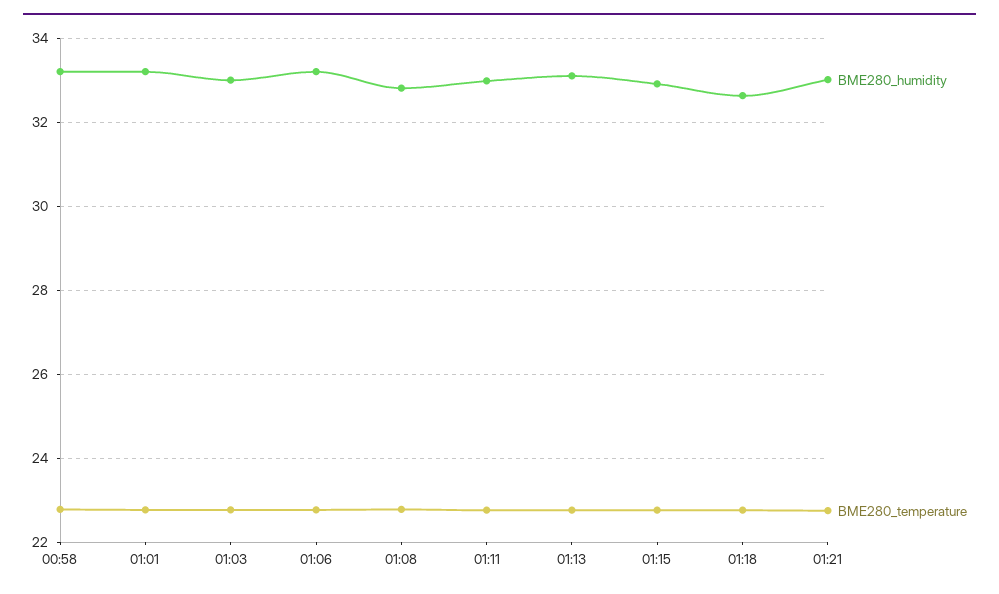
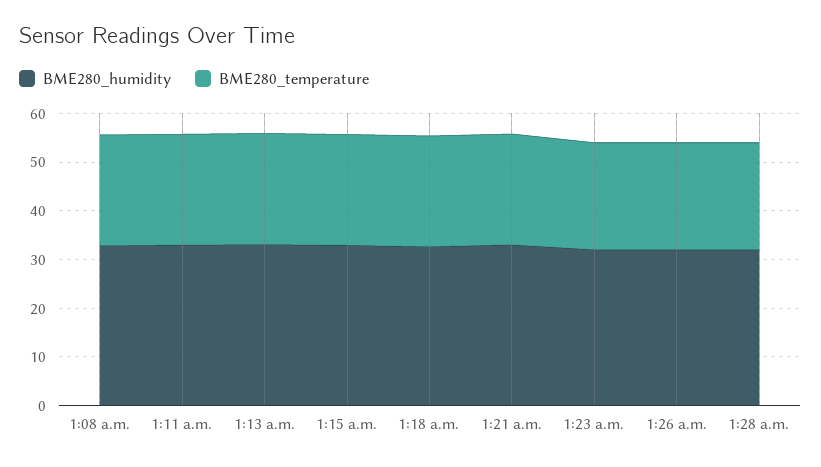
BME280_humidity, 00:58: 33.2 -> none
BME280_temperature, 00:58: 22.8 -> none
BME280_humidity, 01:01: 33.2 -> none
BME280_temperature, 01:01: 22.8 -> none
BME280_humidity, 01:03: 33 -> none
BME280_temperature, 01:03: 22.8 -> none
BME280_humidity, 01:06: 33.2 -> none
BME280_temperature, 01:06: 22.8 -> none
BME280_humidity, 1:23 a.m.: none -> 32
BME280_temperature, 1:23 a.m.: none -> 22
BME280_humidity, 1:26 a.m.: none -> 32
BME280_temperature, 1:26 a.m.: none -> 22
BME280_humidity, 1:28 a.m.: none -> 32
BME280_temperature, 1:28 a.m.: none -> 22

